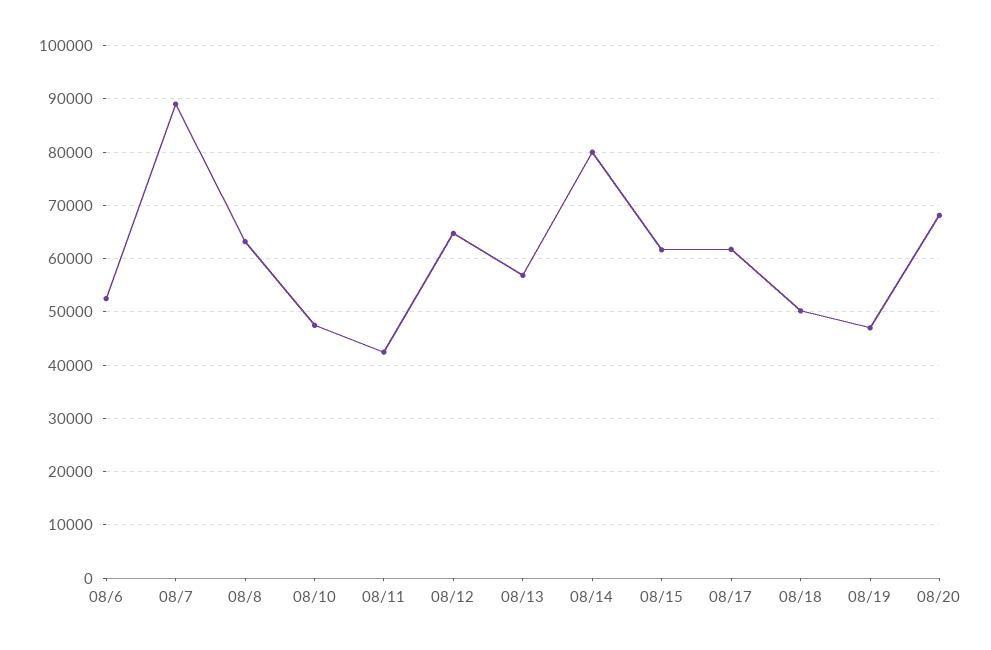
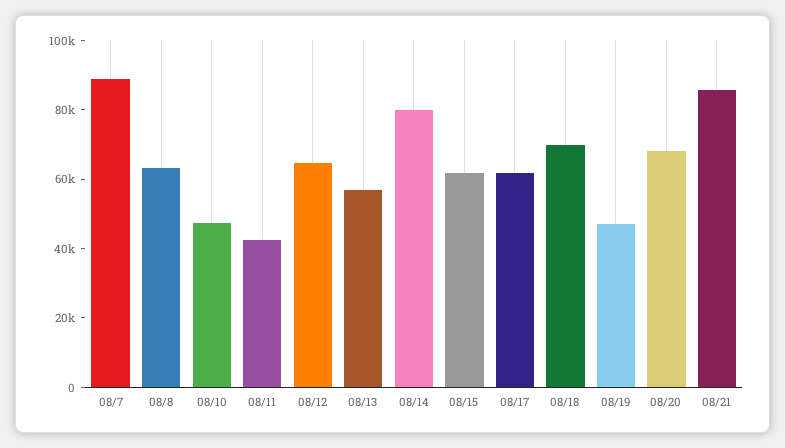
08/6: 52000 -> none
08/18: 50000 -> 70000
08/21: none -> 85000

